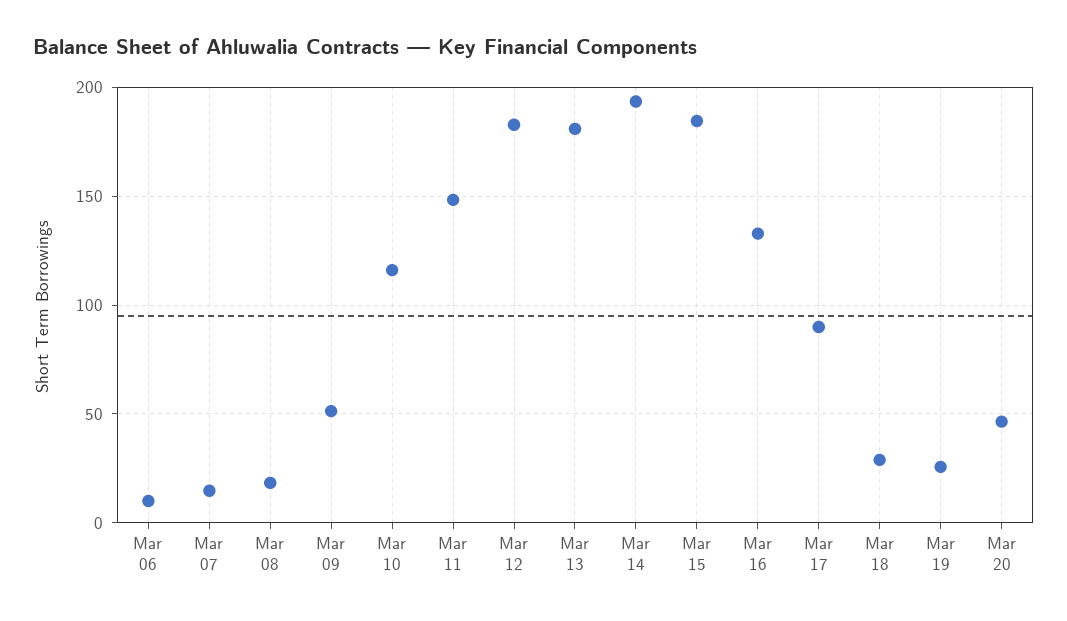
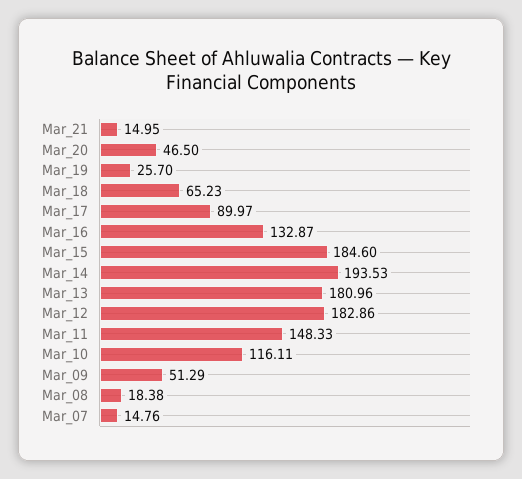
Mar 06: 10 -> none
Mar 18: 30 -> 65.23
Mar_21: none -> 14.95

